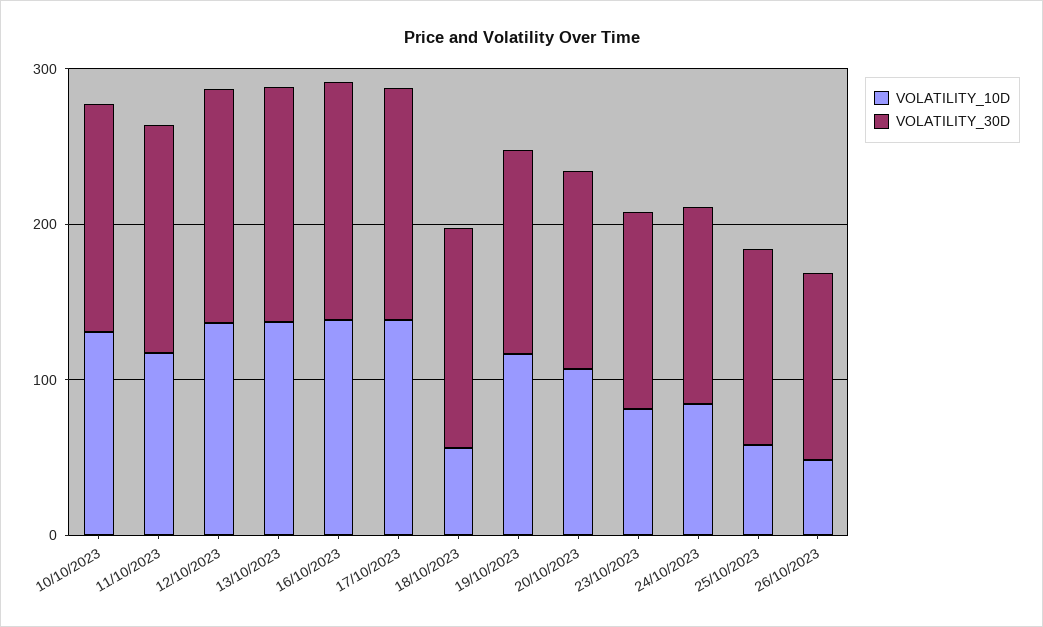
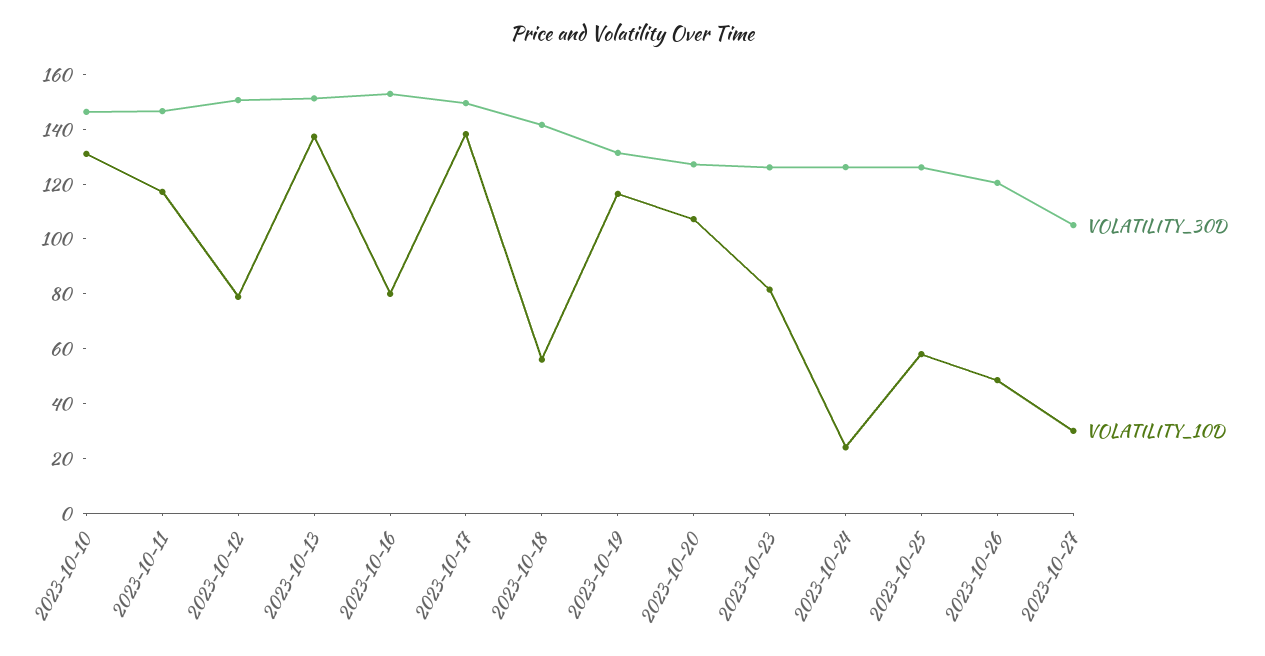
VOLATILITY_10D, 12/10/2023: 140 -> 80
VOLATILITY_10D, 16/10/2023: 140 -> 80
VOLATILITY_10D, 24/10/2023: 80 -> 25
VOLATILITY_30D, 2023-10-27: none -> 105
VOLATILITY_10D, 2023-10-27: none -> 30

